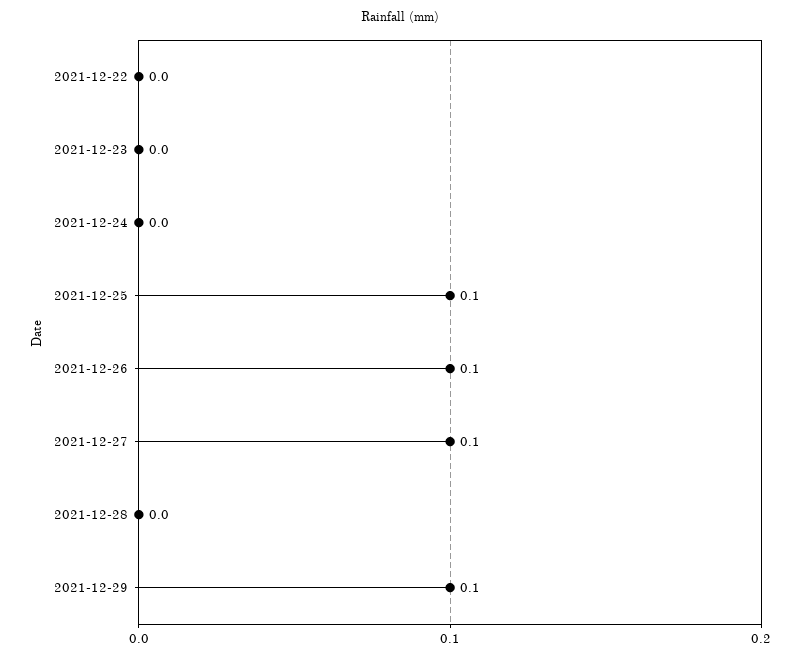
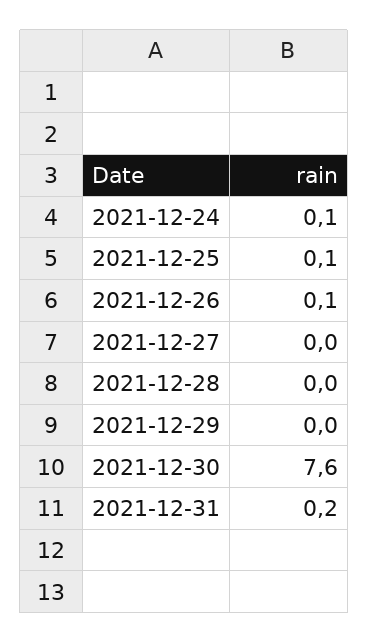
2021-12-22: 0 -> none
2021-12-23: 0 -> none
2021-12-24: 0 -> 0.1
2021-12-27: 0.1 -> 0
2021-12-29: 0.1 -> 0
2021-12-30: none -> 7.6
2021-12-31: none -> 0.2

